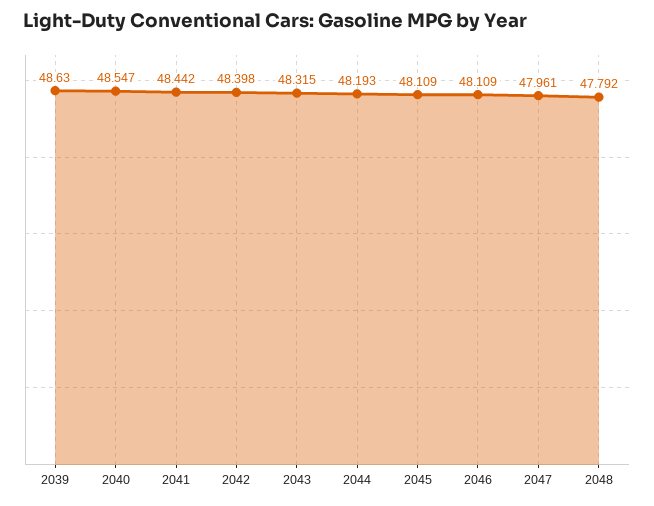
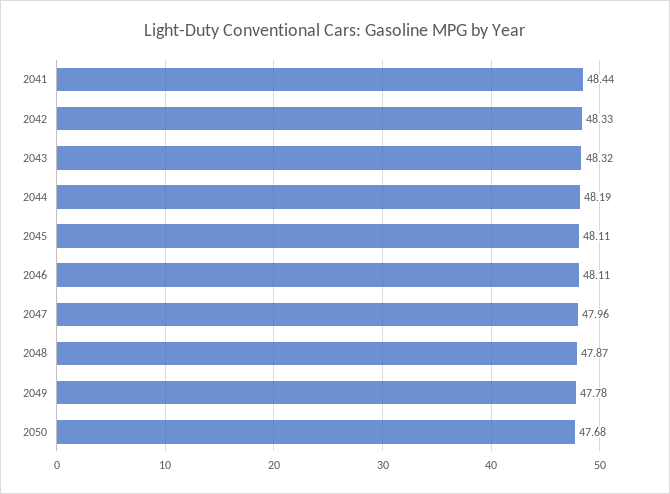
2039: 48.63 -> none
2040: 48.547 -> none
2042: 48.398 -> 48.33
2048: 47.792 -> 47.87
2049: none -> 47.78
2050: none -> 47.68

